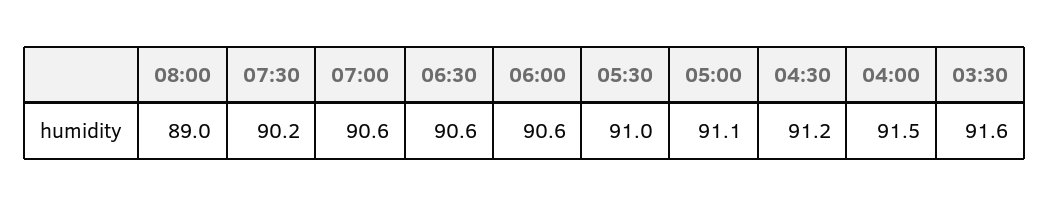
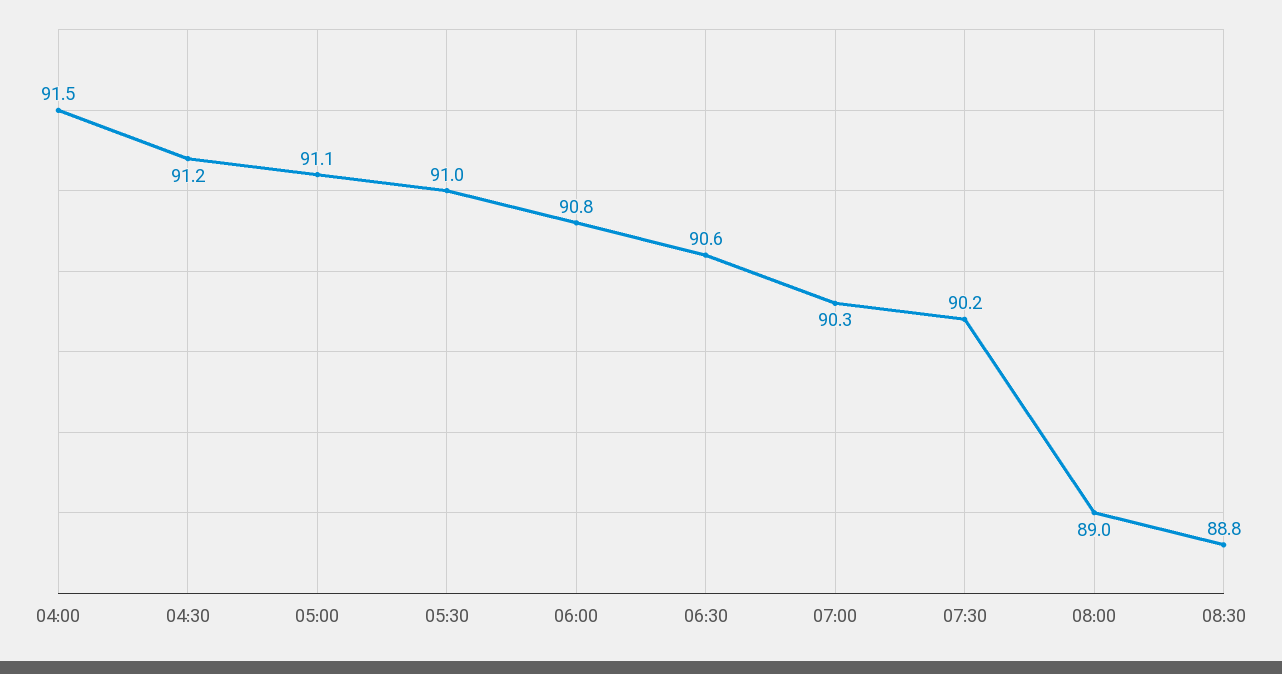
07:00: 90.6 -> 90.3
06:00: 90.6 -> 90.8
03:30: 91.6 -> none
08:30: none -> 88.8

